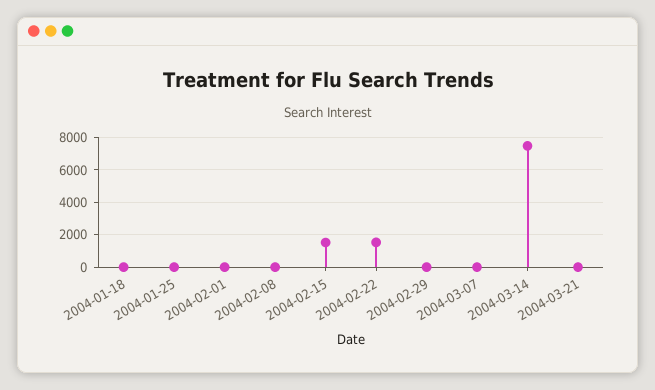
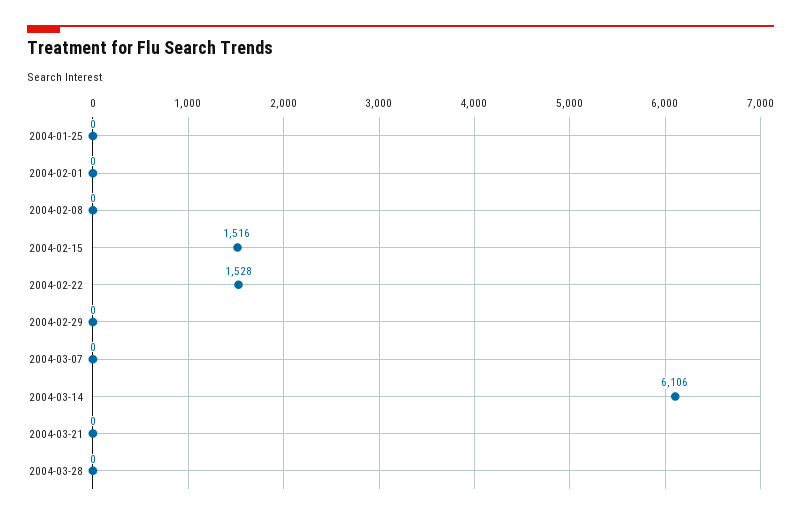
2004-01-18: 0 -> none
2004-03-14: 7500 -> 6106
2004-03-28: none -> 0

